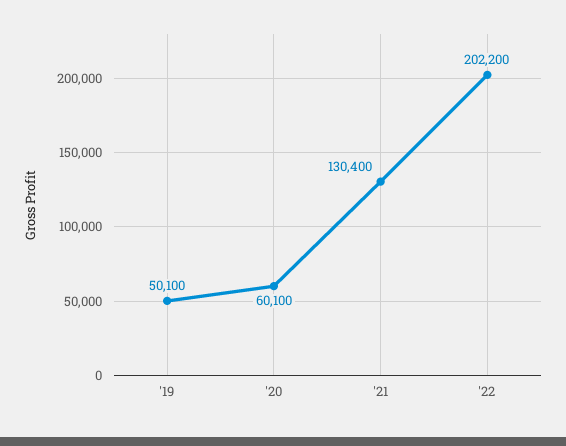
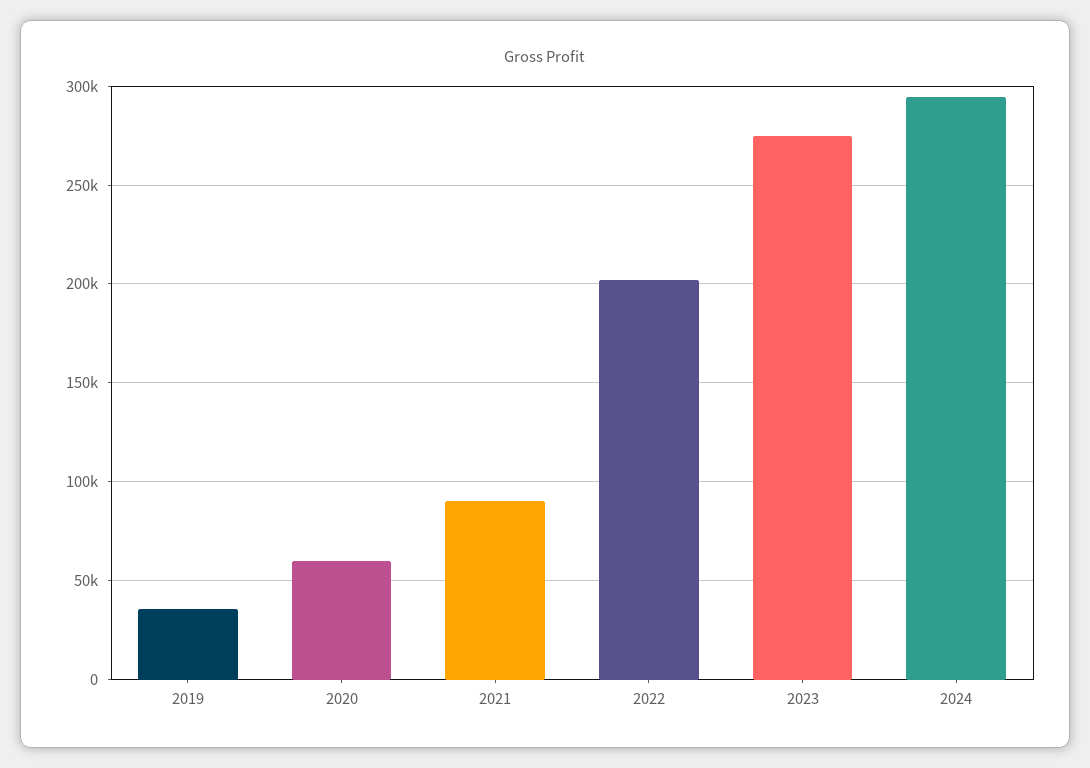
'19: 50100 -> 35000
'21: 130400 -> 90000
2023: none -> 275000
2024: none -> 295000

